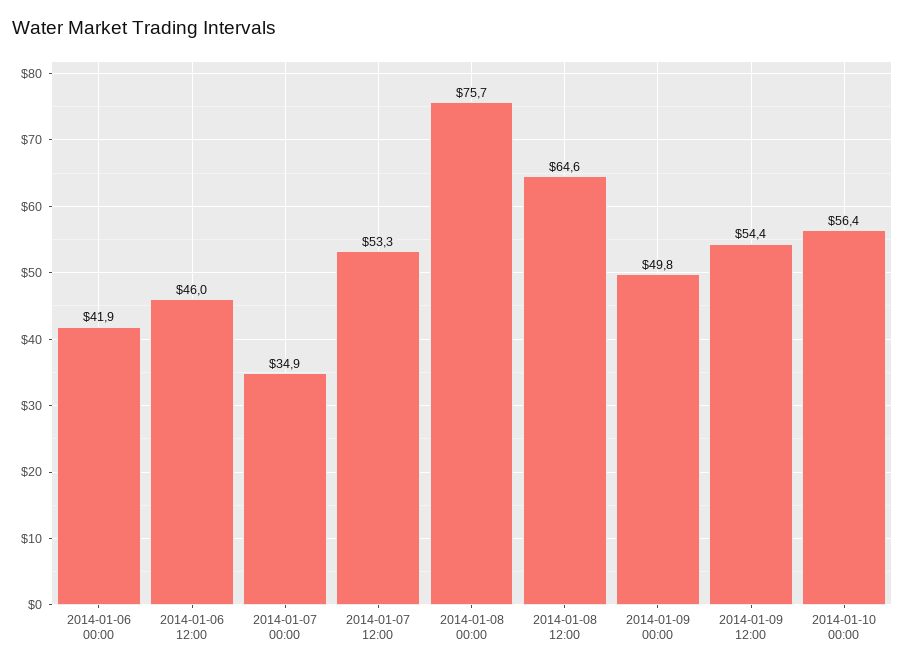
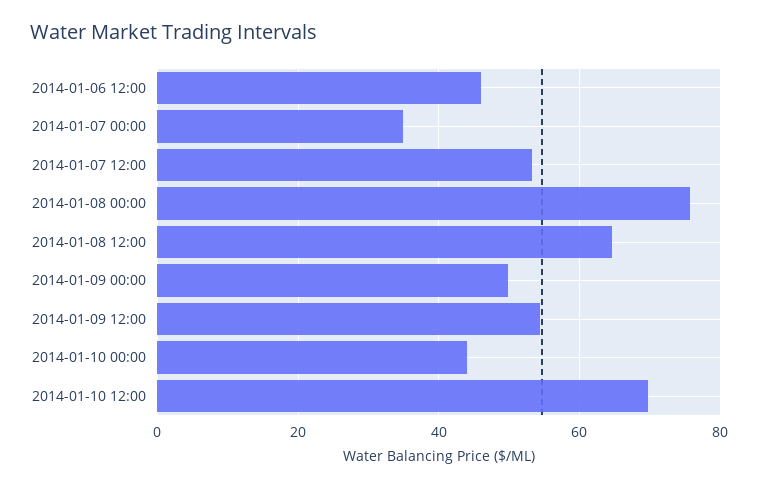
2014-01-06 00:00: 41.9 -> none
2014-01-10 00:00: 56.4 -> 44
2014-01-10 12:00: none -> 70

